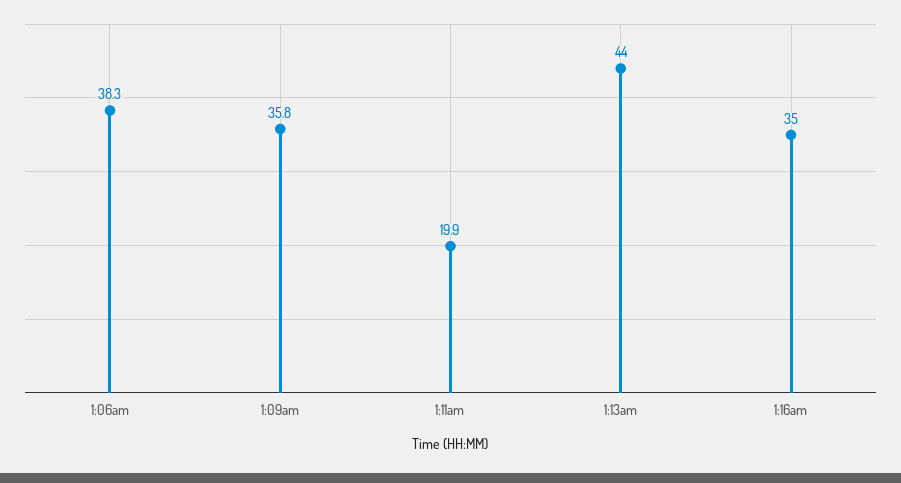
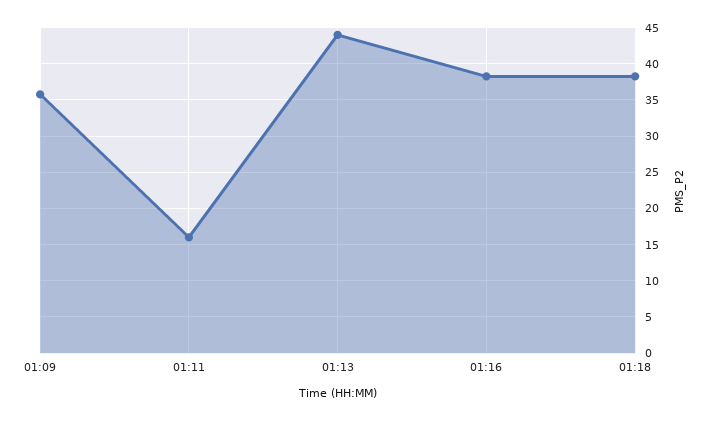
1:06am: 38.3 -> none
1:11am: 19.9 -> 16
1:16am: 35 -> 38
01:18: none -> 38

